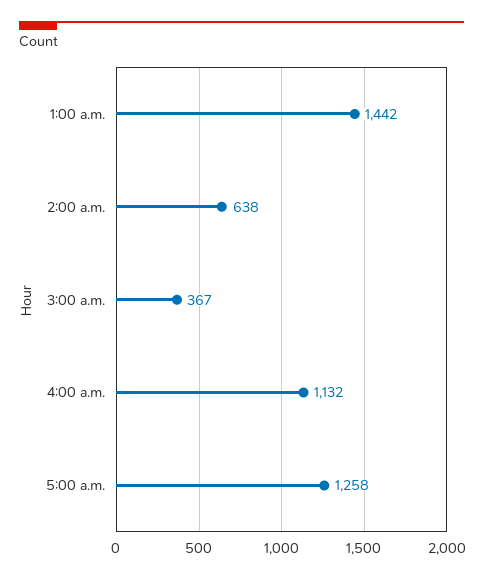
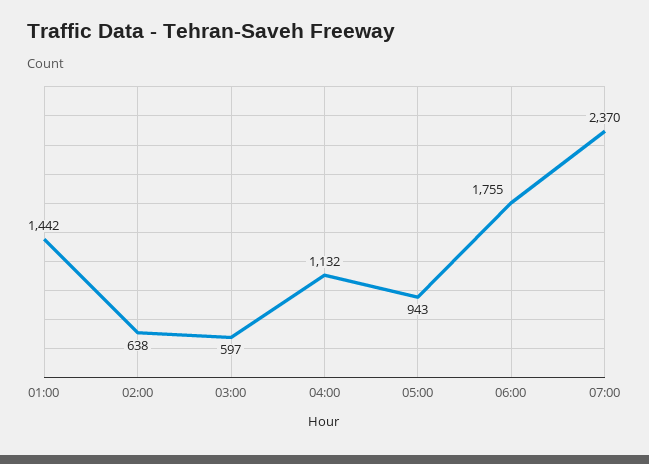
3:00 a.m.: 367 -> 597
5:00 a.m.: 1258 -> 943
06:00: none -> 1755
07:00: none -> 2370

